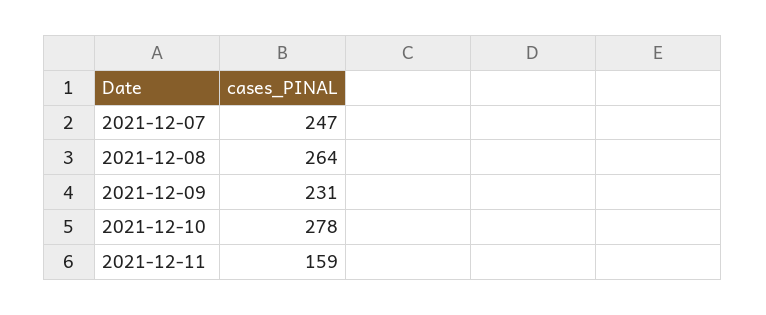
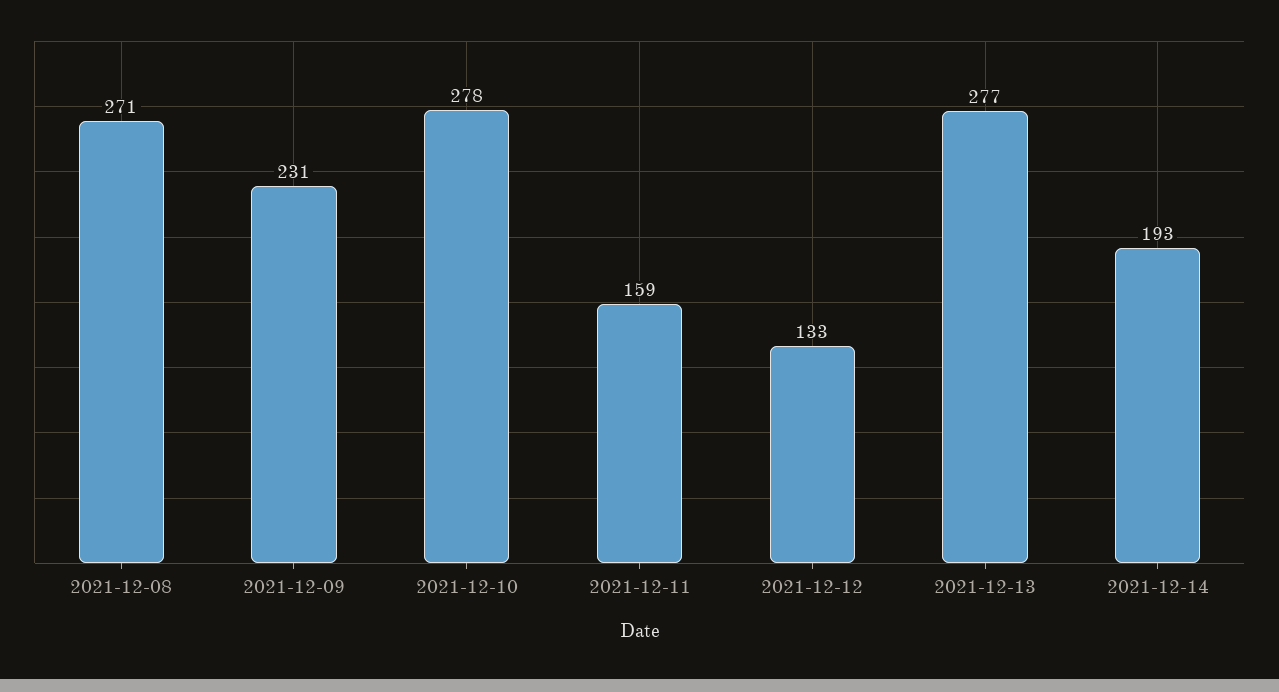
2021-12-07: 247 -> none
2021-12-08: 264 -> 271
2021-12-12: none -> 133
2021-12-13: none -> 277
2021-12-14: none -> 193

